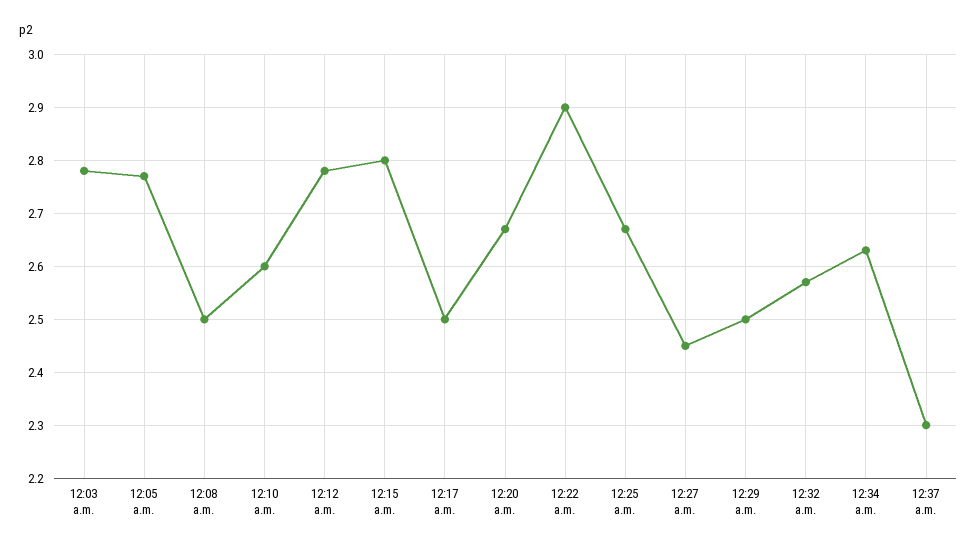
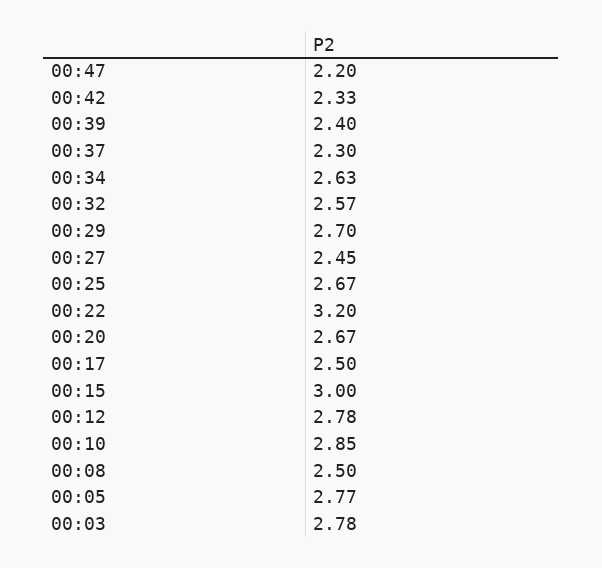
12:10 a.m.: 2.6 -> 2.85
12:15 a.m.: 2.8 -> 3
12:22 a.m.: 2.9 -> 3.2
12:29 a.m.: 2.5 -> 2.7
00:47: none -> 2.2
00:42: none -> 2.33
00:39: none -> 2.4

